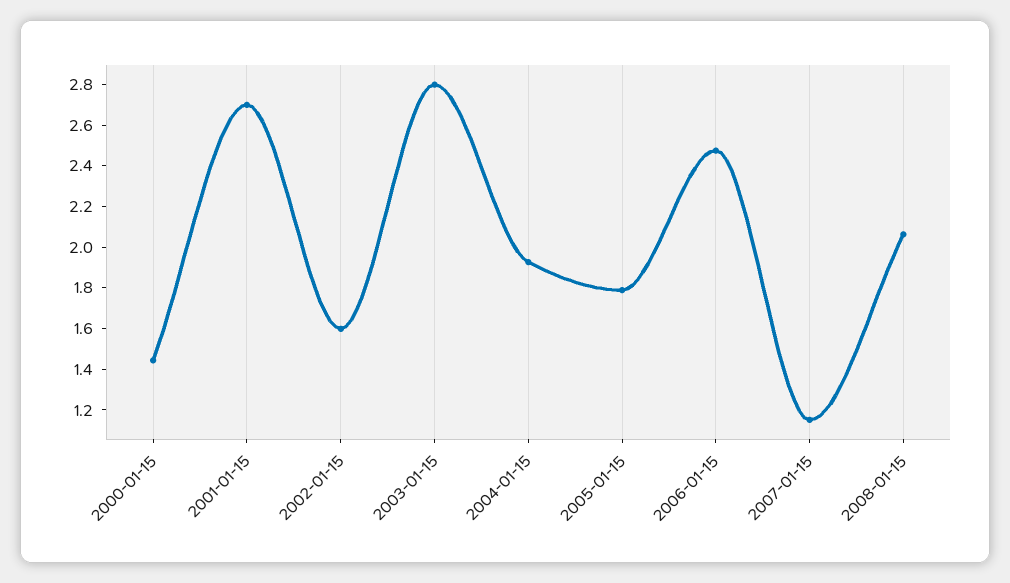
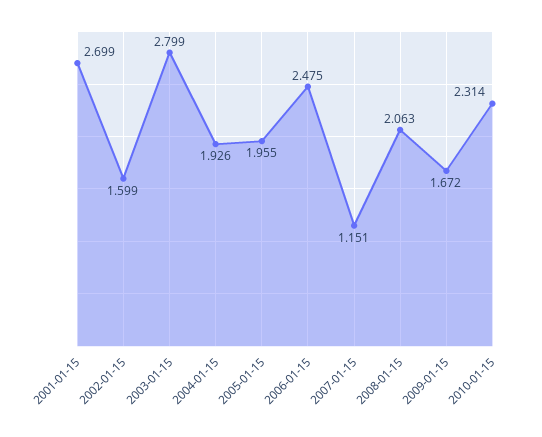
2000-01-15: 1.45 -> none
2005-01-15: 1.8 -> 1.955
2009-01-15: none -> 1.672
2010-01-15: none -> 2.314

